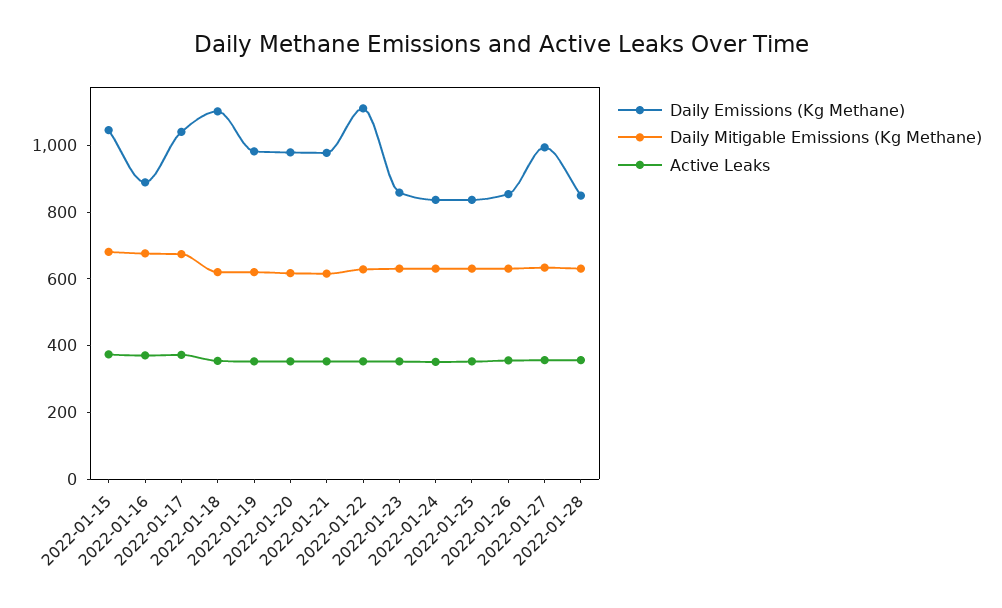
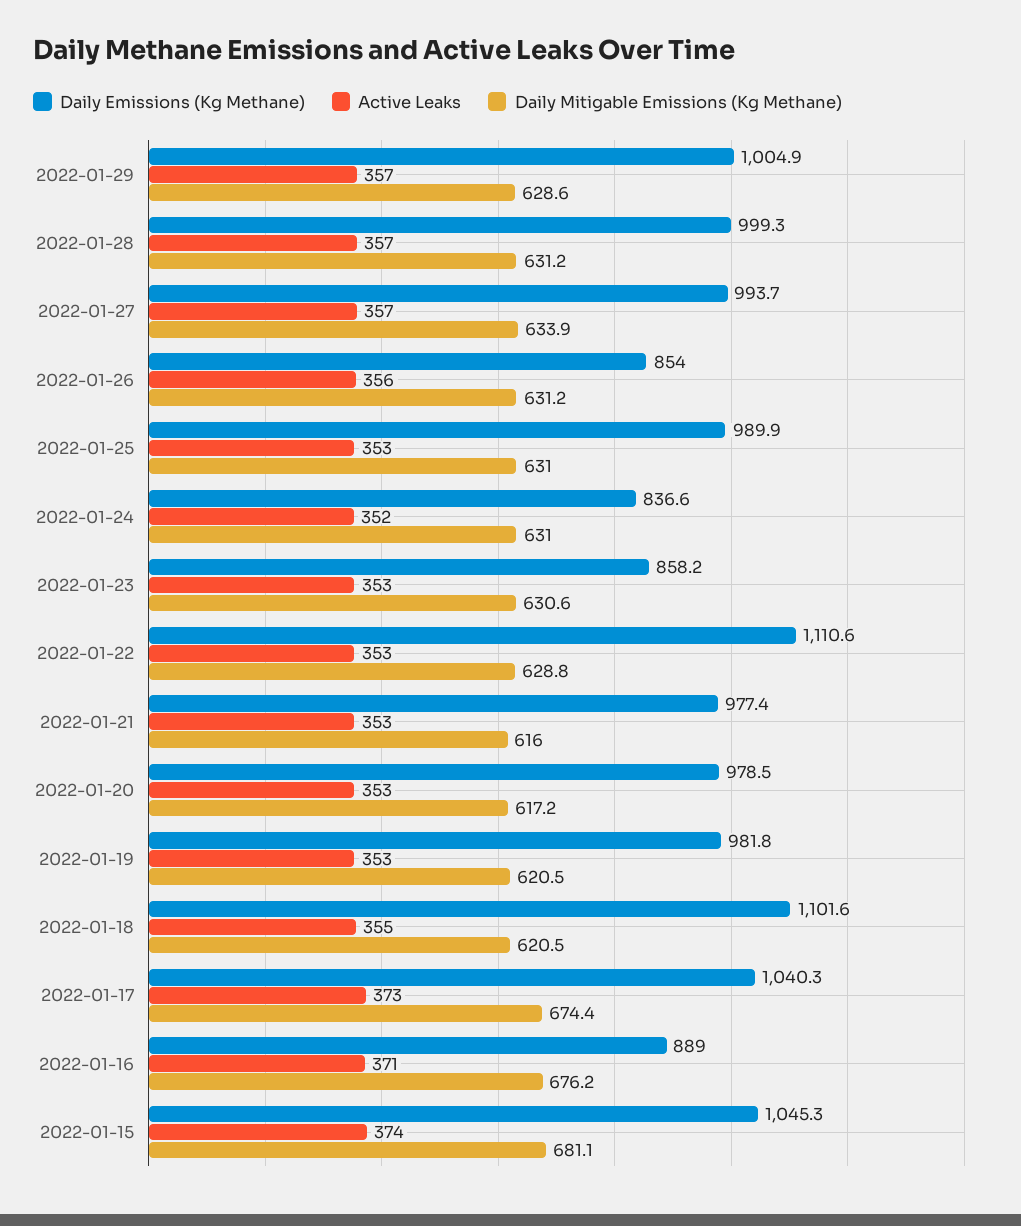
Daily Emissions (Kg Methane), 2022-01-25: 850 -> 989.9
Daily Emissions (Kg Methane), 2022-01-28: 850 -> 999.3
Daily Emissions (Kg Methane), 2022-01-29: none -> 1004.9
Active Leaks, 2022-01-29: none -> 357
Daily Mitigable Emissions (Kg Methane), 2022-01-29: none -> 628.6

